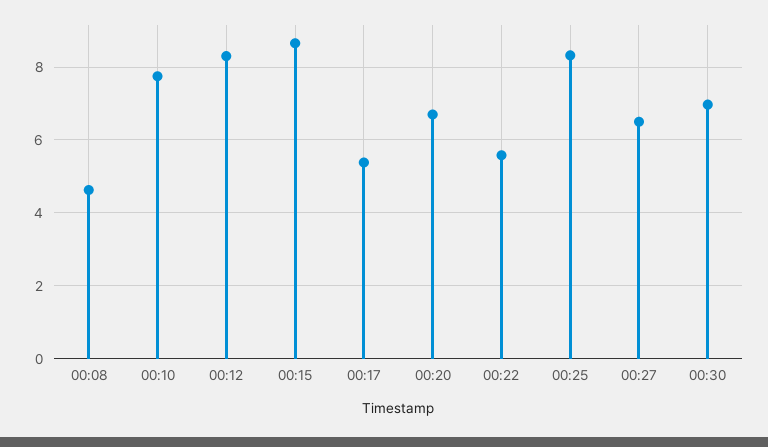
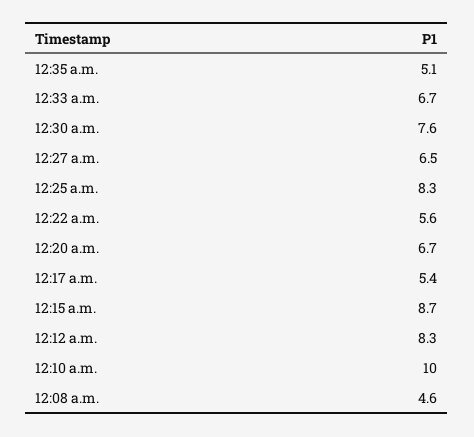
00:10: 7.8 -> 10
00:30: 7 -> 7.6
12:35 a.m.: none -> 5.1
12:33 a.m.: none -> 6.7

